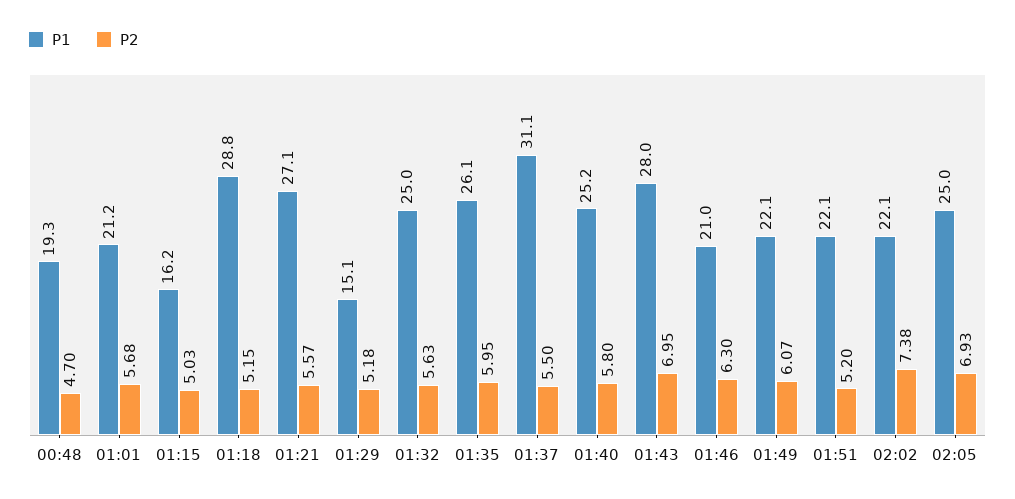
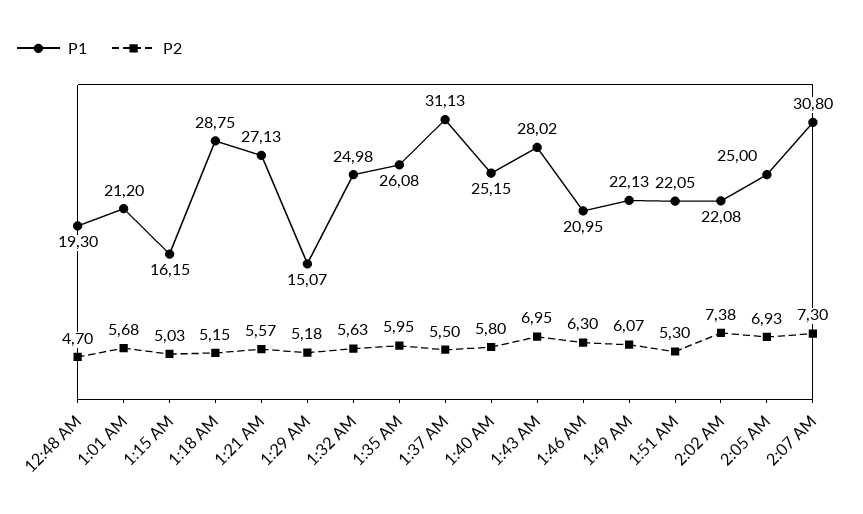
P2, 01:51: 5.2 -> 5.3
P1, 2:07 AM: none -> 30.8
P2, 2:07 AM: none -> 7.3

